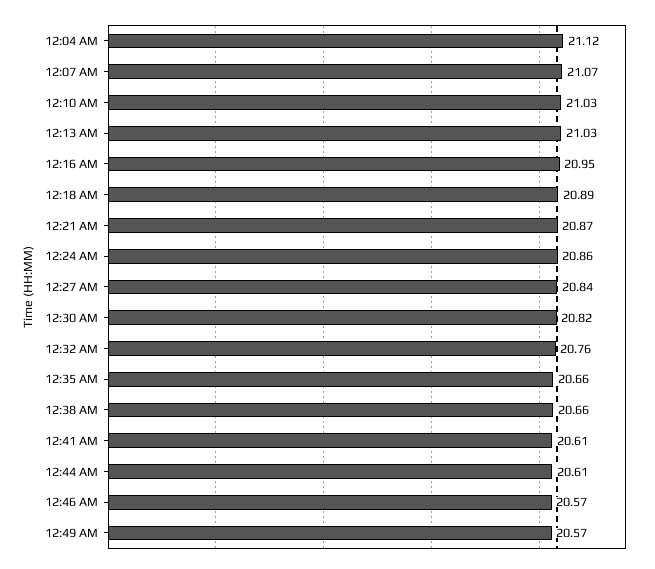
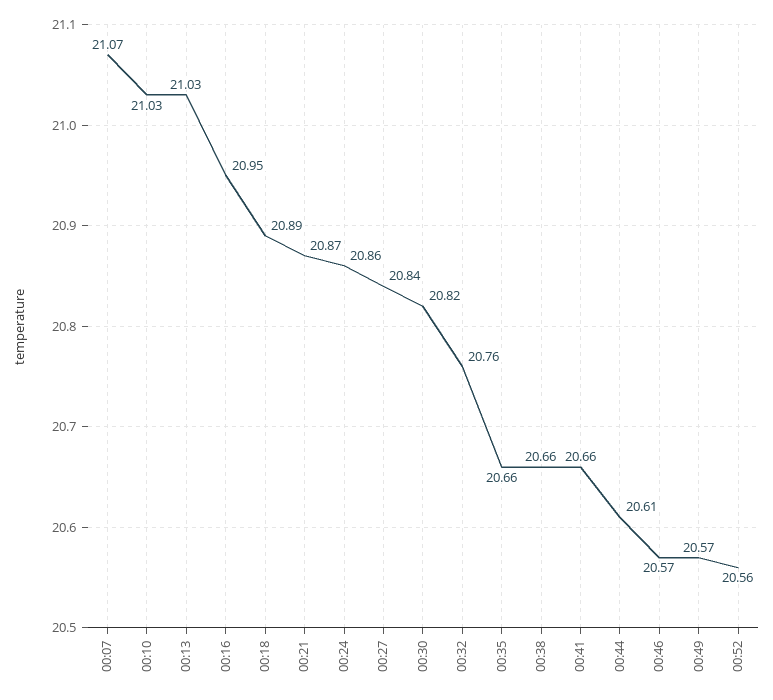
12:04 AM: 21.12 -> none
12:41 AM: 20.61 -> 20.66
00:52: none -> 20.56

